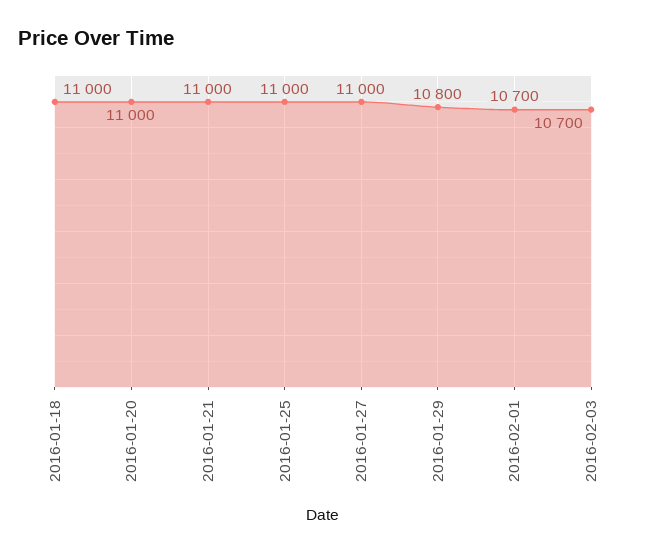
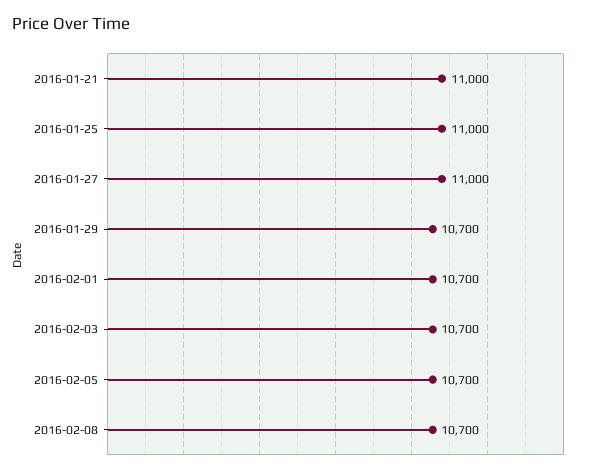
2016-01-18: 11000 -> none
2016-01-20: 11000 -> none
2016-01-29: 10800 -> 10700
2016-02-05: none -> 10700
2016-02-08: none -> 10700

